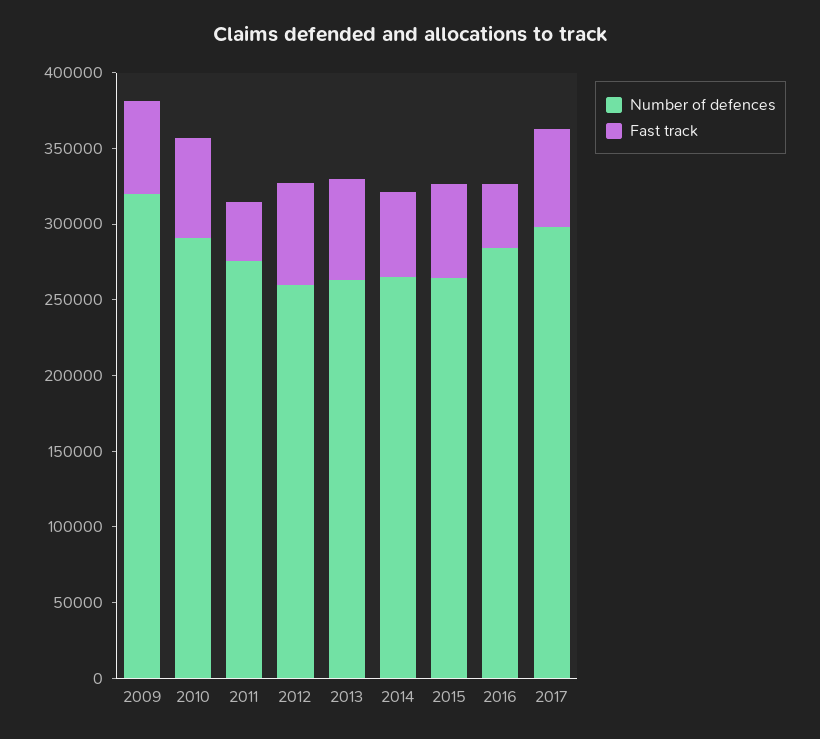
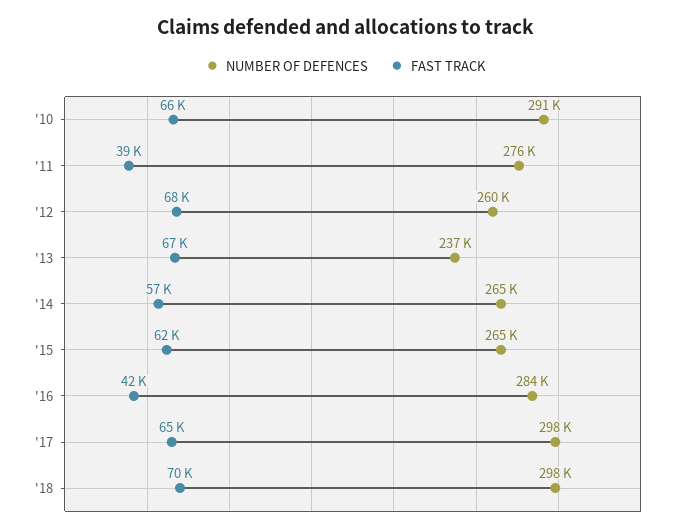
Number of defences, 2009: 320000 -> none
Fast track, 2009: 60000 -> none
Number of defences, 2013: 260000 -> 237000
Number of defences, '18: none -> 298000
Fast track, '18: none -> 70000

